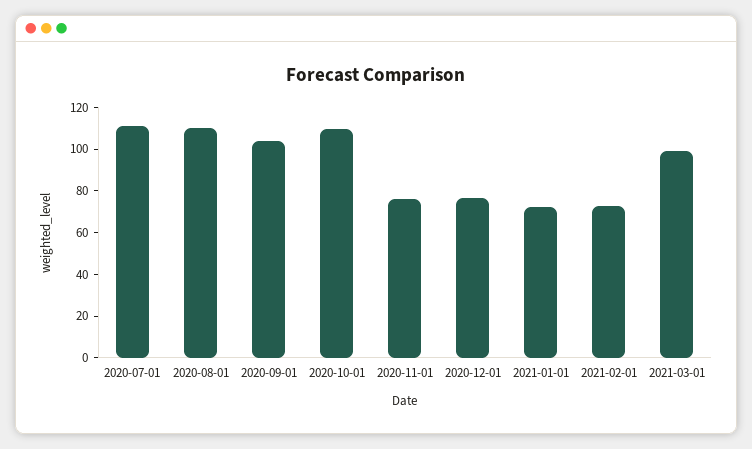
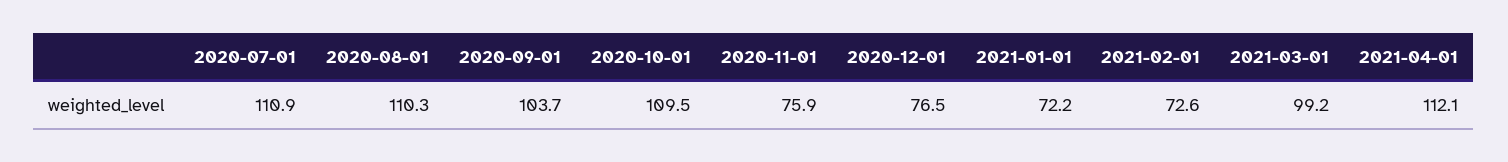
2021-04-01: none -> 112.1

